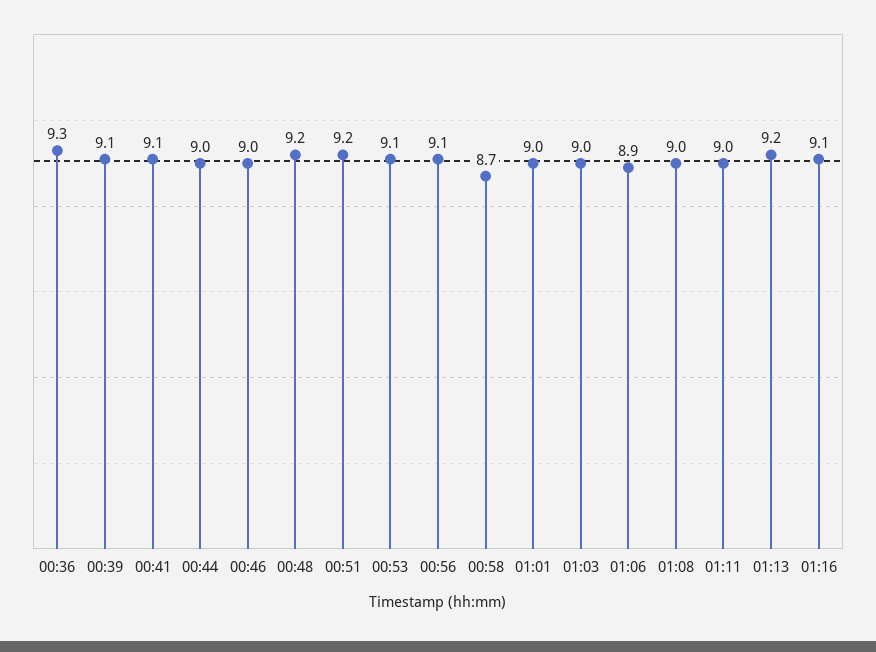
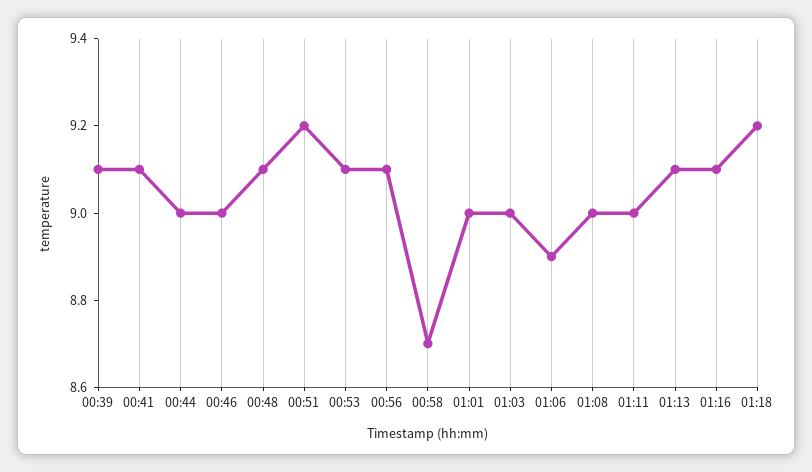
00:36: 9.3 -> none
00:48: 9.2 -> 9.1
01:13: 9.2 -> 9.1
01:18: none -> 9.2

